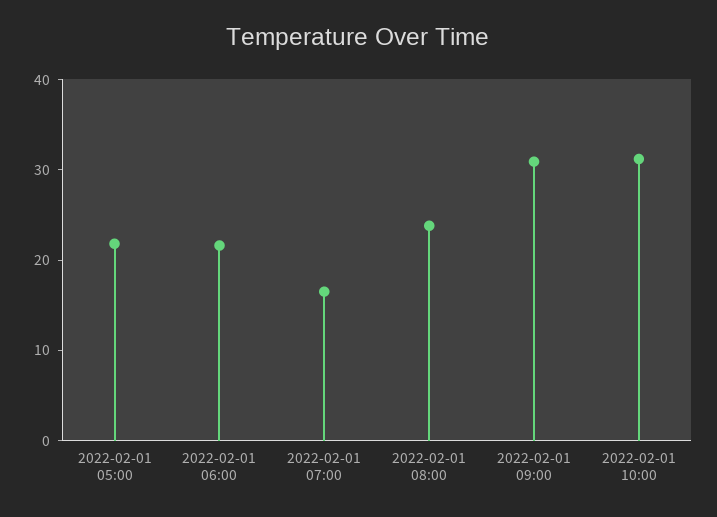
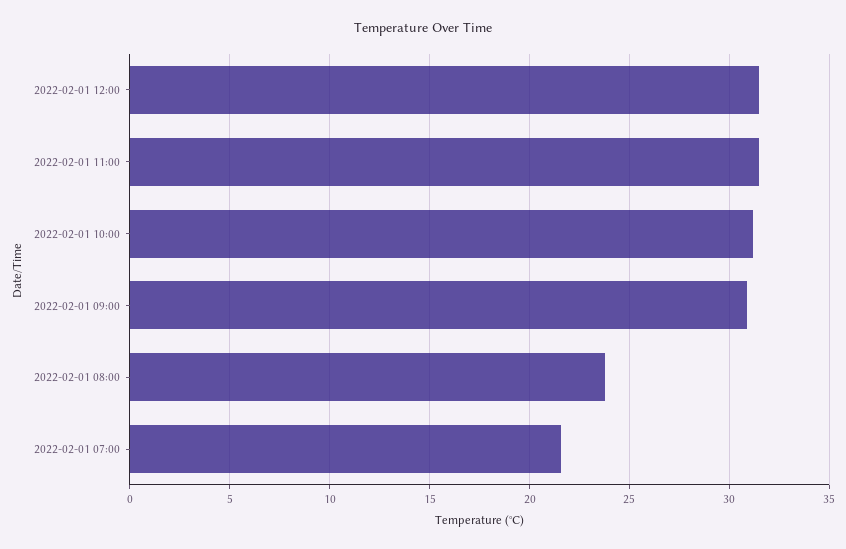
2022-02-01 05:00: 22 -> none
2022-02-01 06:00: 22 -> none
2022-02-01 07:00: 16 -> 21.5
2022-02-01 12:00: none -> 31.5
2022-02-01 11:00: none -> 31.5

